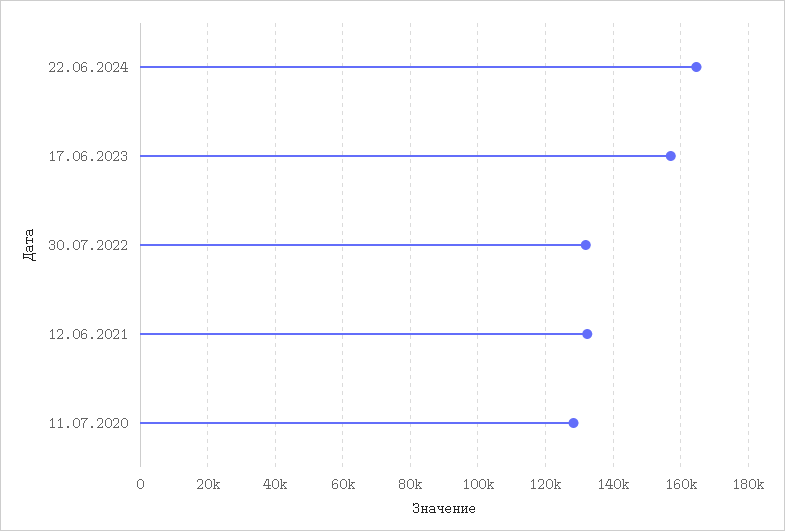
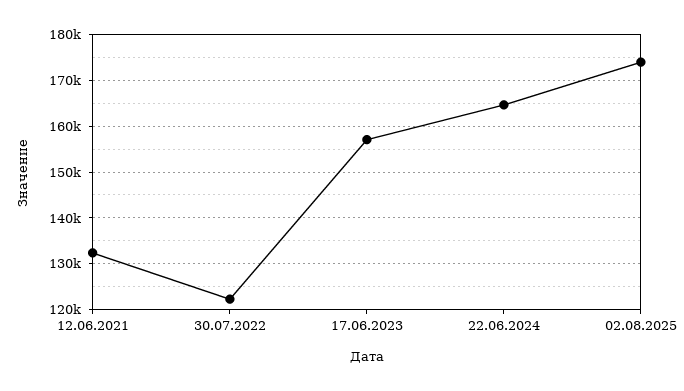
30.07.2022: 132000 -> 122000
11.07.2020: 128000 -> none
02.08.2025: none -> 174000

